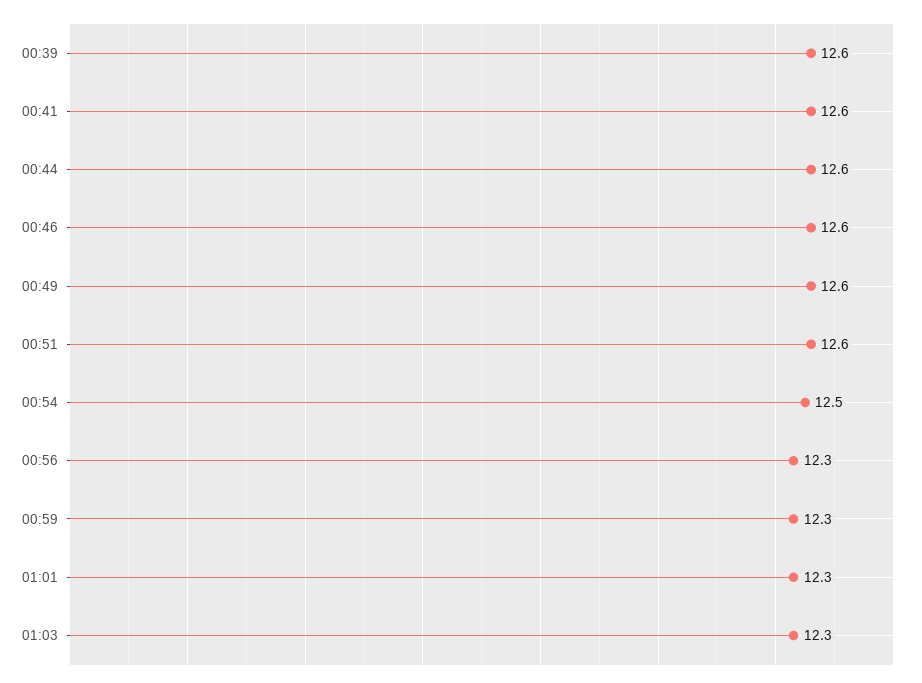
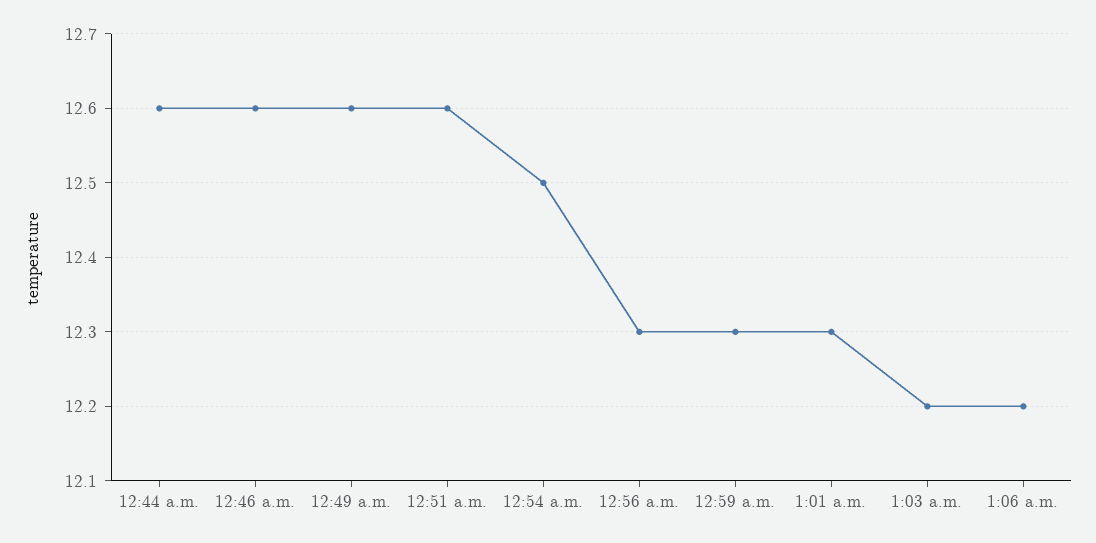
00:39: 12.6 -> none
00:41: 12.6 -> none
01:03: 12.3 -> 12.2
1:06 a.m.: none -> 12.2

